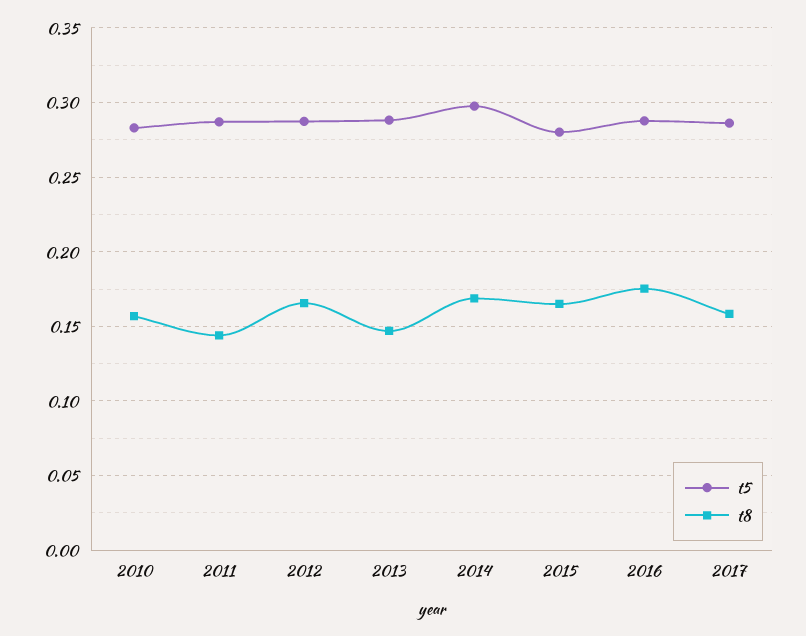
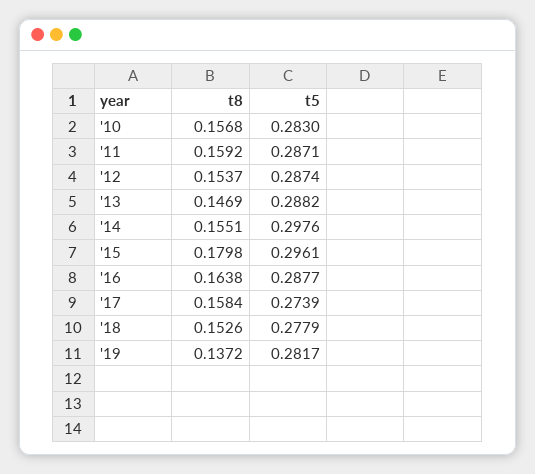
t8, 2011: 0.145 -> 0.1592
t8, 2012: 0.165 -> 0.1537
t8, 2014: 0.17 -> 0.1551
t5, 2015: 0.28 -> 0.2961
t8, 2015: 0.165 -> 0.1798
t8, 2016: 0.175 -> 0.1638
t5, 2017: 0.285 -> 0.2739
t8, '18: none -> 0.1526
t5, '18: none -> 0.2779
t8, '19: none -> 0.1372
t5, '19: none -> 0.2817

